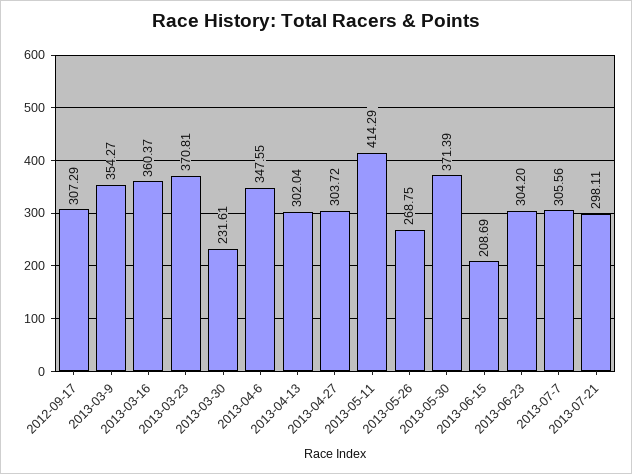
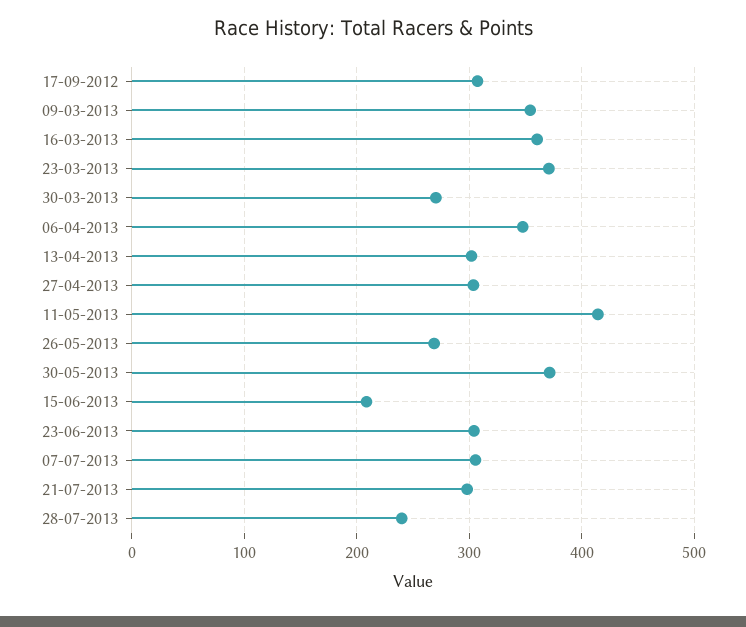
2013-03-30: 231.61 -> 270
28-07-2013: none -> 240

